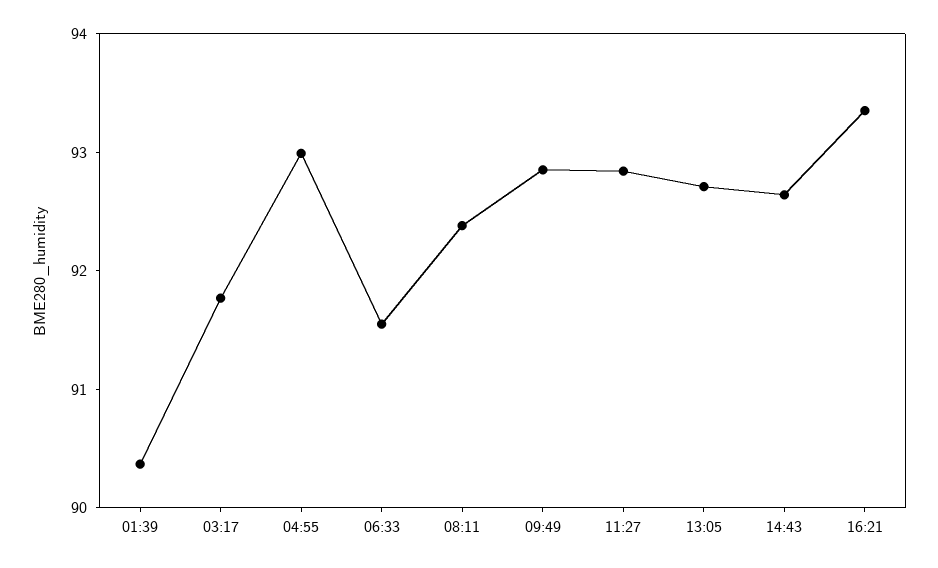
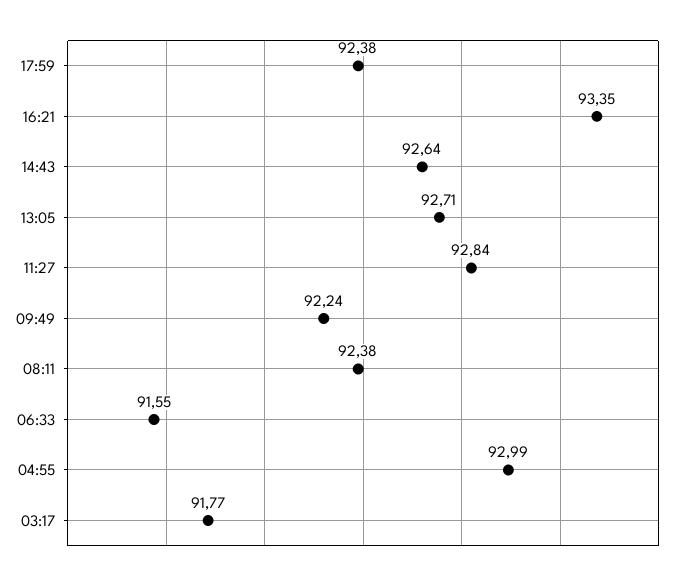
01:39: 90.4 -> none
09:49: 92.8 -> 92.24
17:59: none -> 92.38

